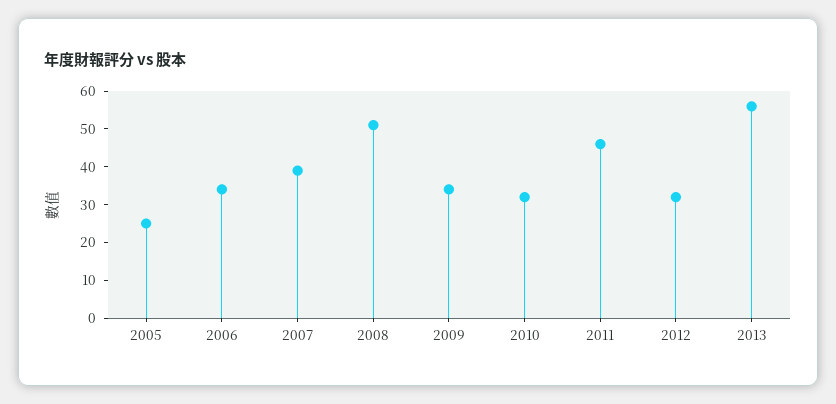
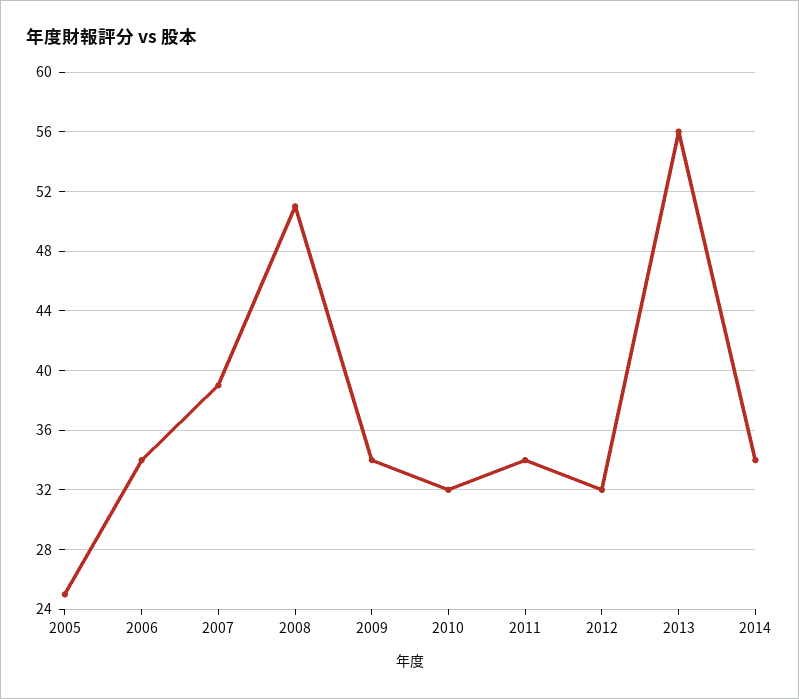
2011: 45 -> 34
2014: none -> 34

